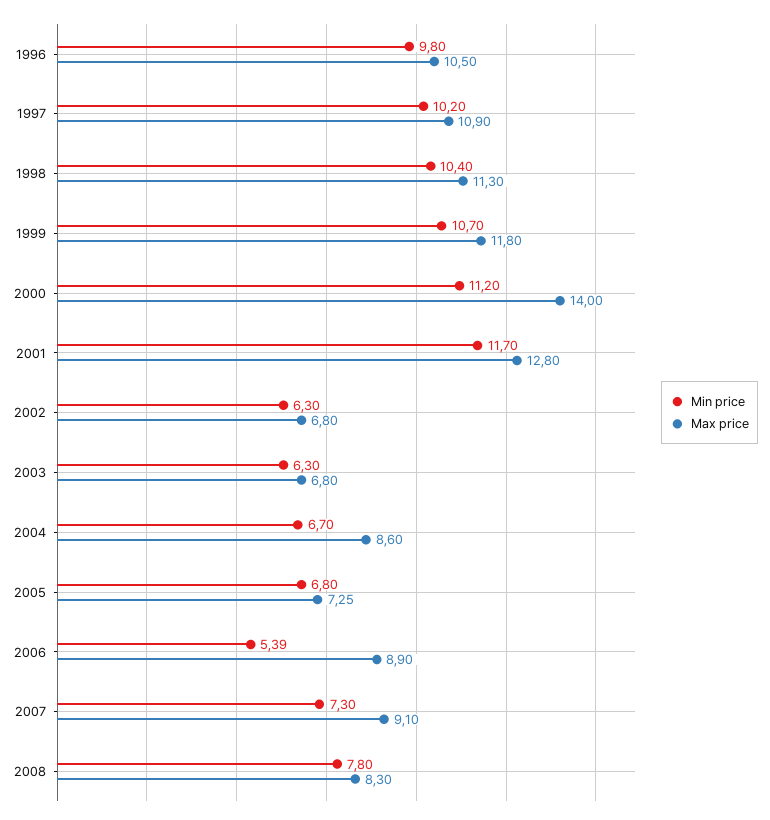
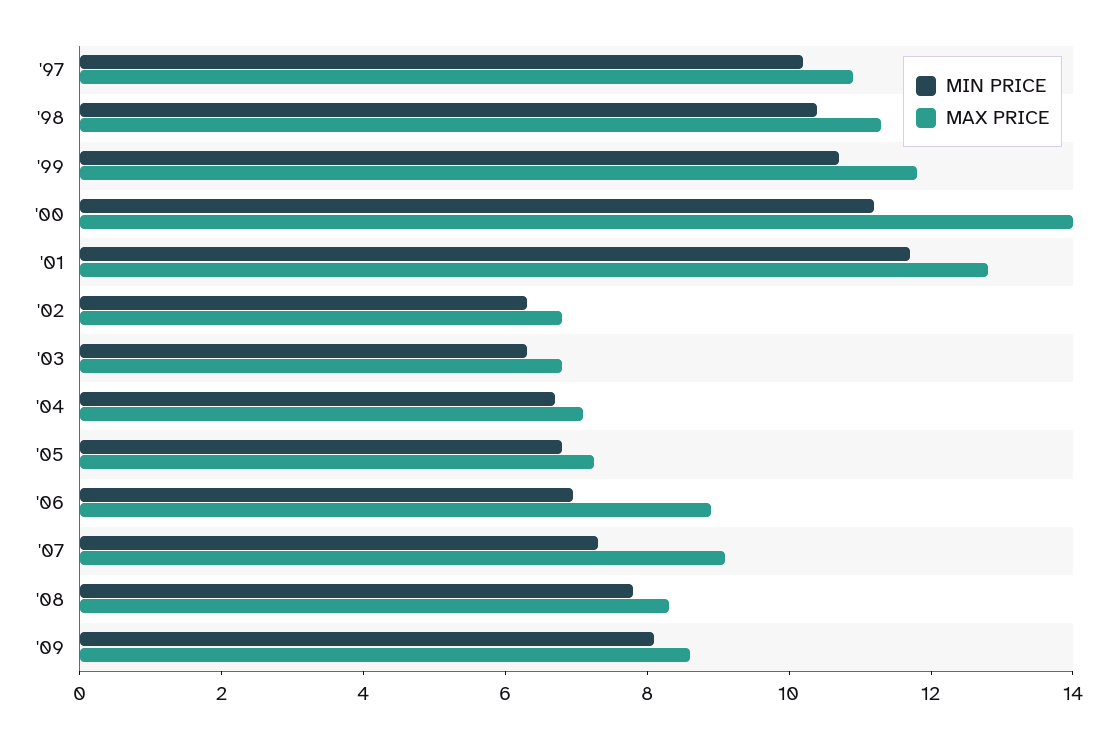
Min price, 1996: 9.8 -> none
Max price, 1996: 10.5 -> none
Max price, 2004: 8.6 -> 7
Min price, 2006: 5.39 -> 7
Min price, '09: none -> 8
Max price, '09: none -> 8.5

